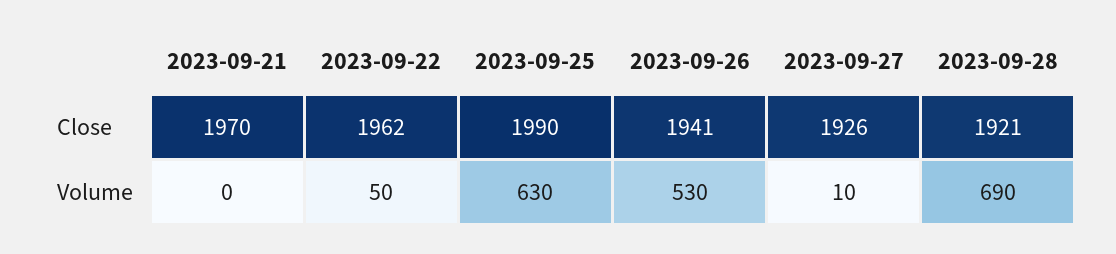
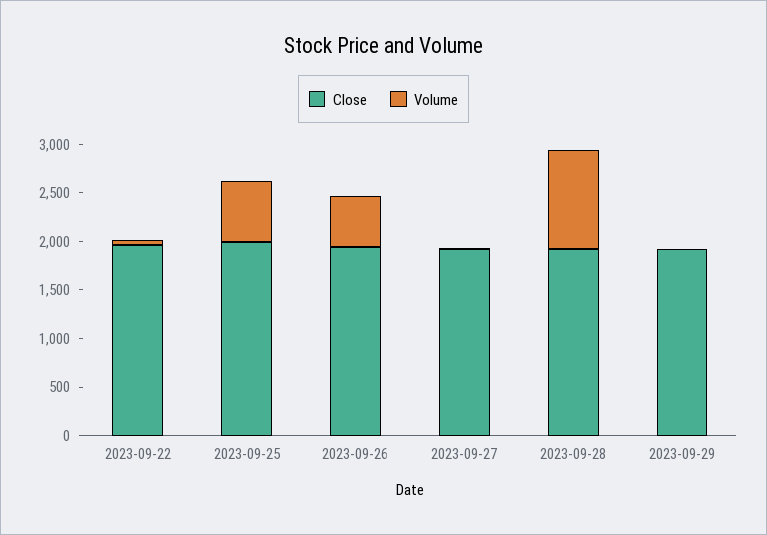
Close, 2023-09-21: 1970 -> none
Volume, 2023-09-21: 0 -> none
Volume, 2023-09-28: 690 -> 1000
Close, 2023-09-29: none -> 1900
Volume, 2023-09-29: none -> 0

